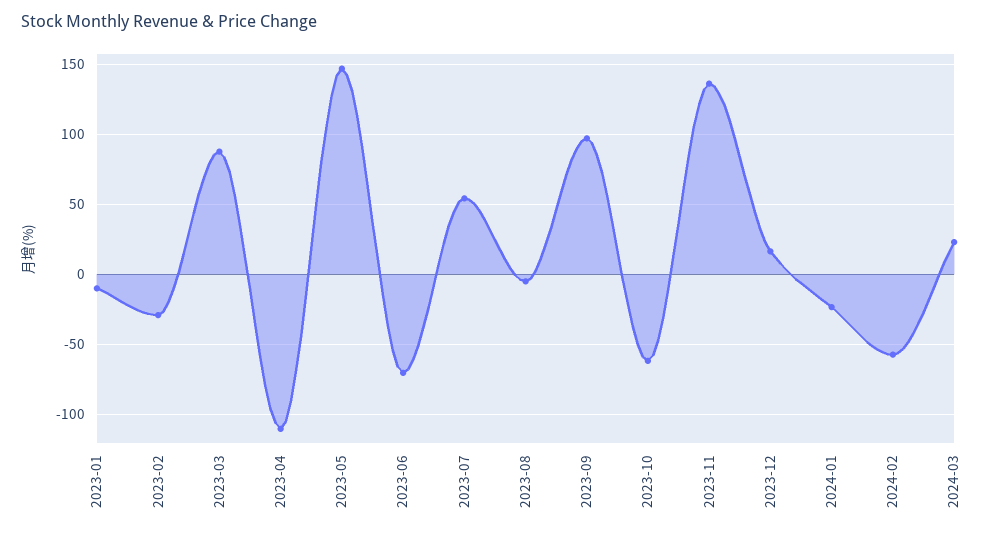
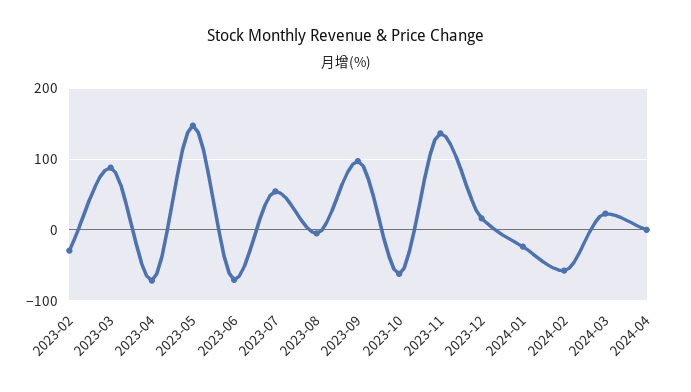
2023-01: -10 -> none
2023-04: -110 -> -70
2024-04: none -> 0

